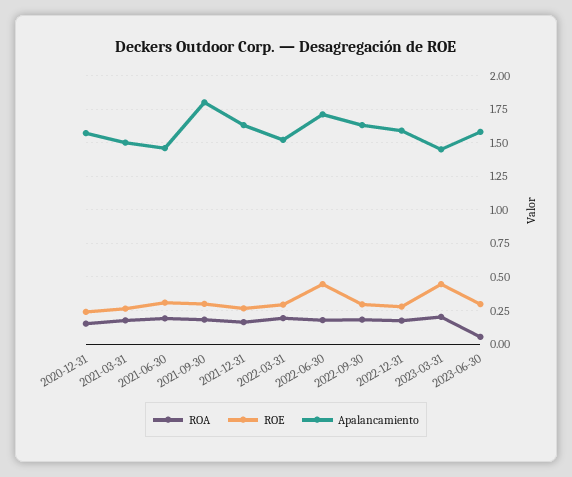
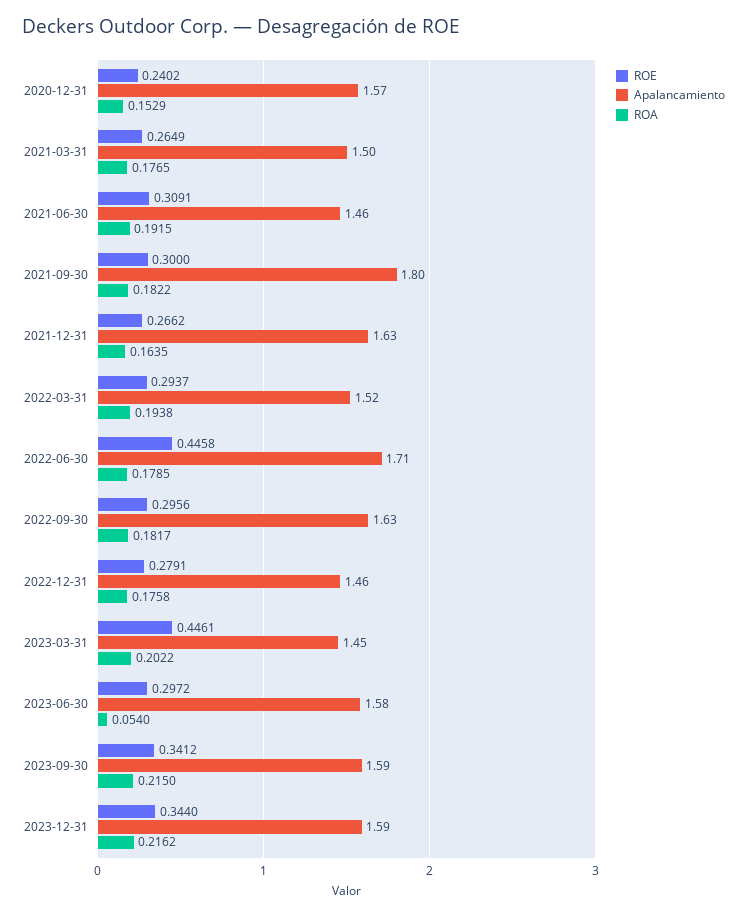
Apalancamiento, 2022-12-31: 1.6 -> 1.46
ROE, 2023-09-30: none -> 0.3412
Apalancamiento, 2023-09-30: none -> 1.59
ROA, 2023-09-30: none -> 0.215
ROE, 2023-12-31: none -> 0.344
Apalancamiento, 2023-12-31: none -> 1.59
ROA, 2023-12-31: none -> 0.2162

